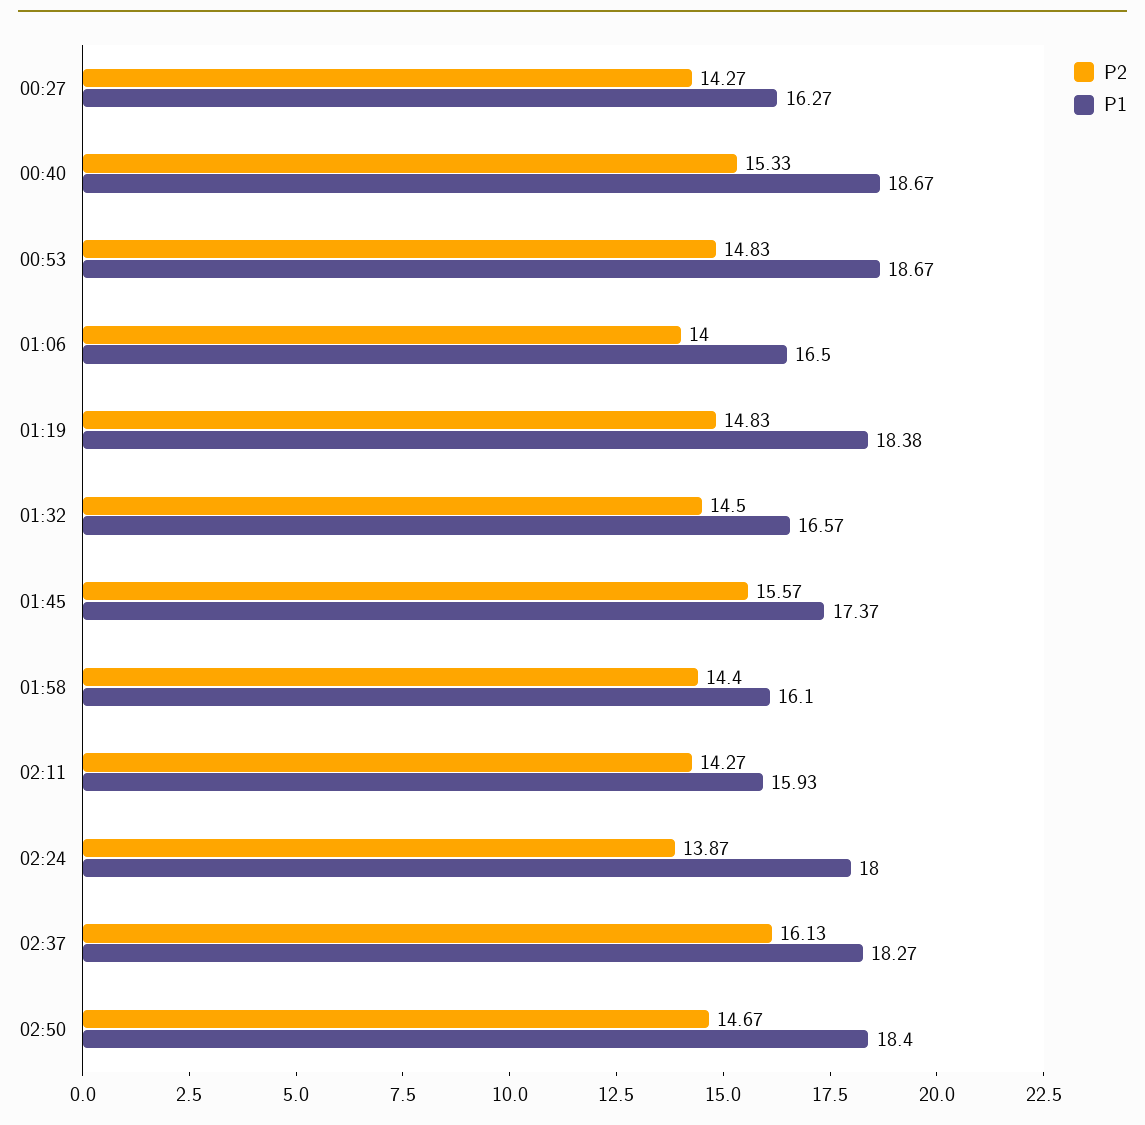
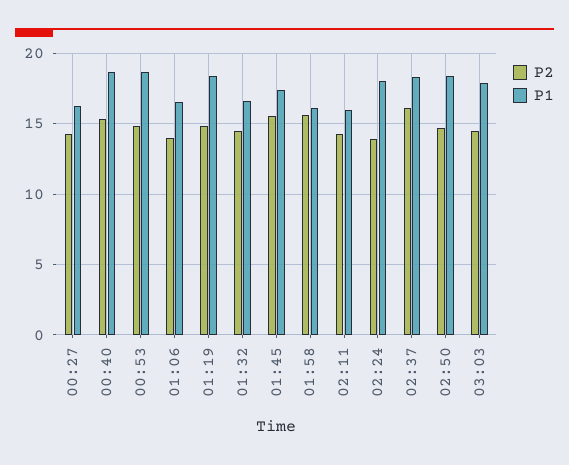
P2, 01:58: 14.4 -> 15.5
P2, 03:03: none -> 14.5
P1, 03:03: none -> 18

